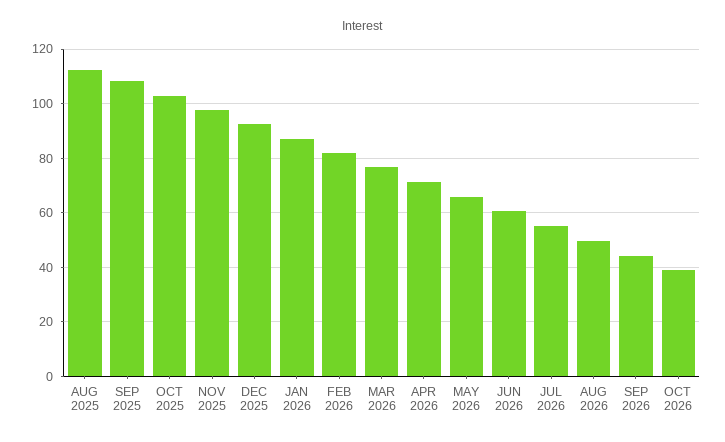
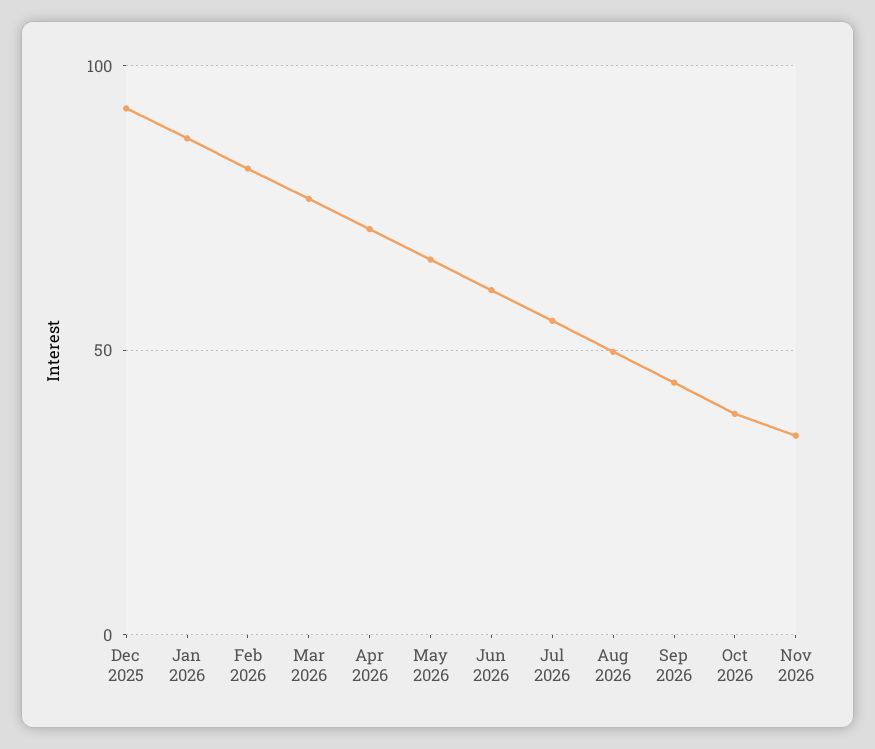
AUG 2025: 112.5 -> none
SEP 2025: 107.5 -> none
OCT 2025: 102.5 -> none
NOV 2025: 97.5 -> none
Nov 2026: none -> 35

